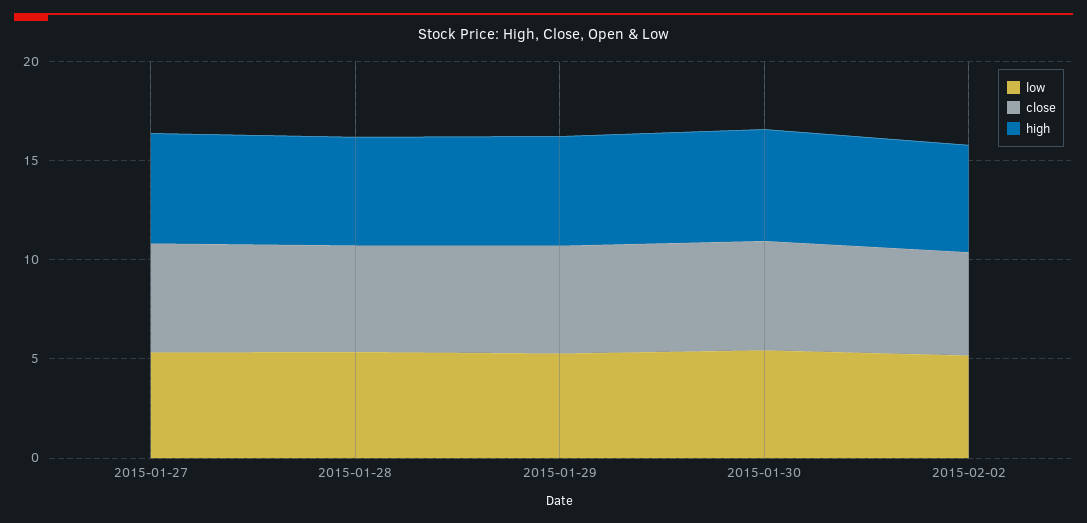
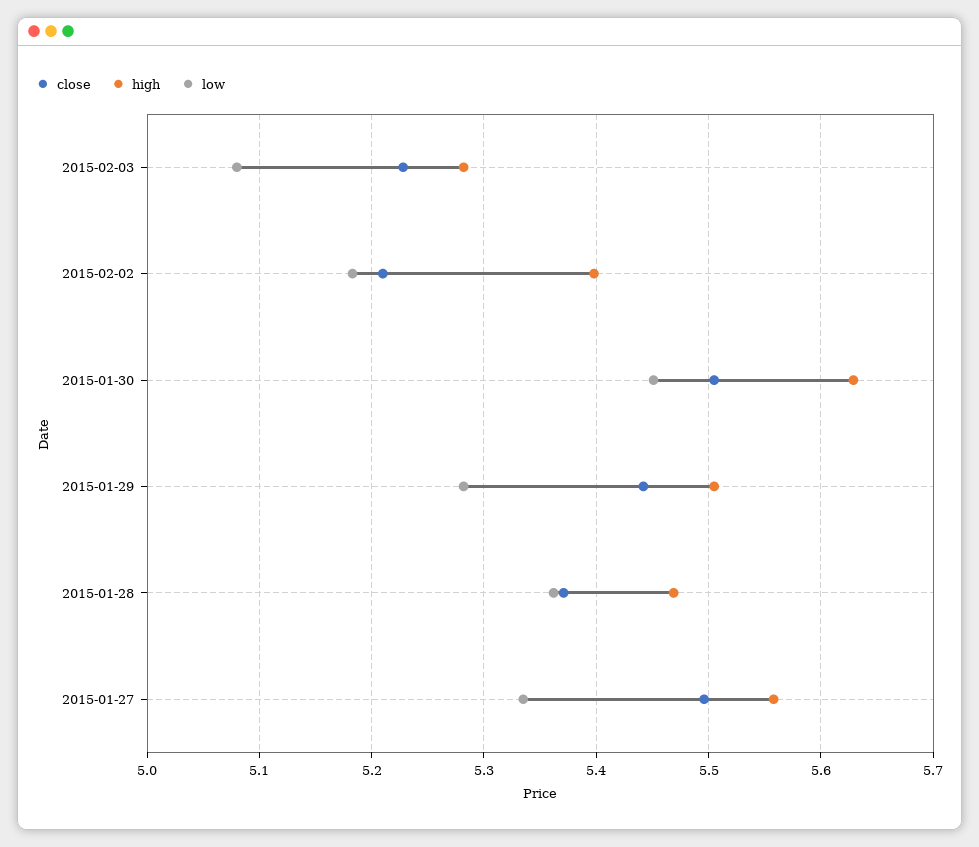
close, 2015-02-03: none -> 5.23
high, 2015-02-03: none -> 5.28
low, 2015-02-03: none -> 5.08

